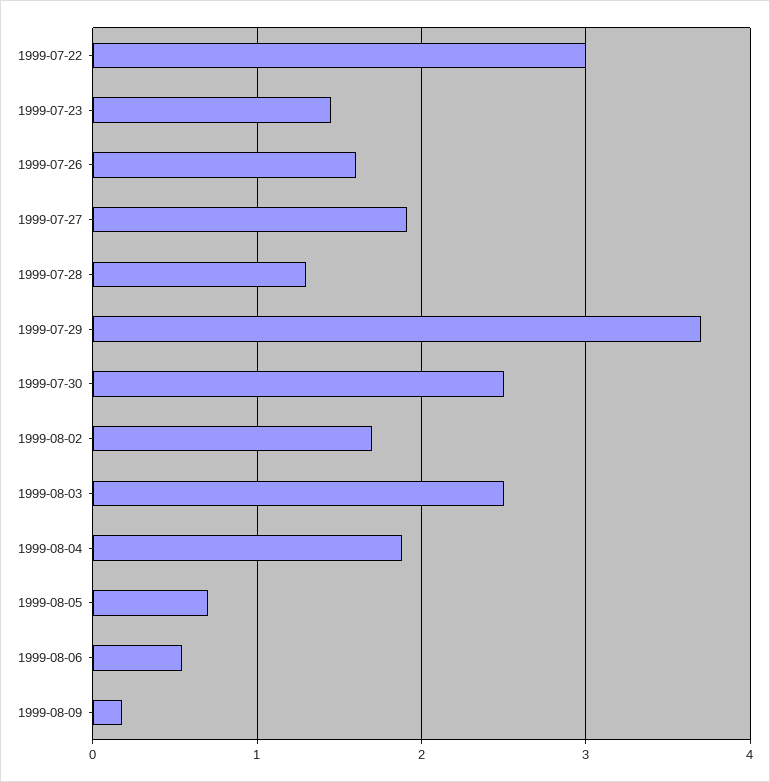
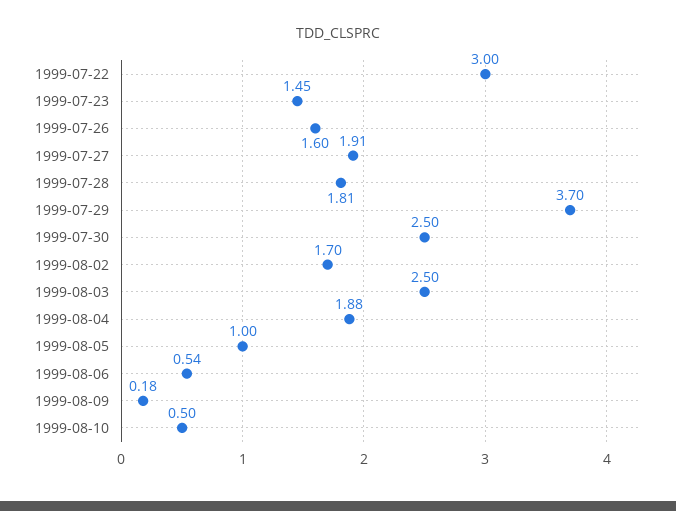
1999-07-28: 1.3 -> 1.81
1999-08-05: 0.7 -> 1
1999-08-10: none -> 0.5

